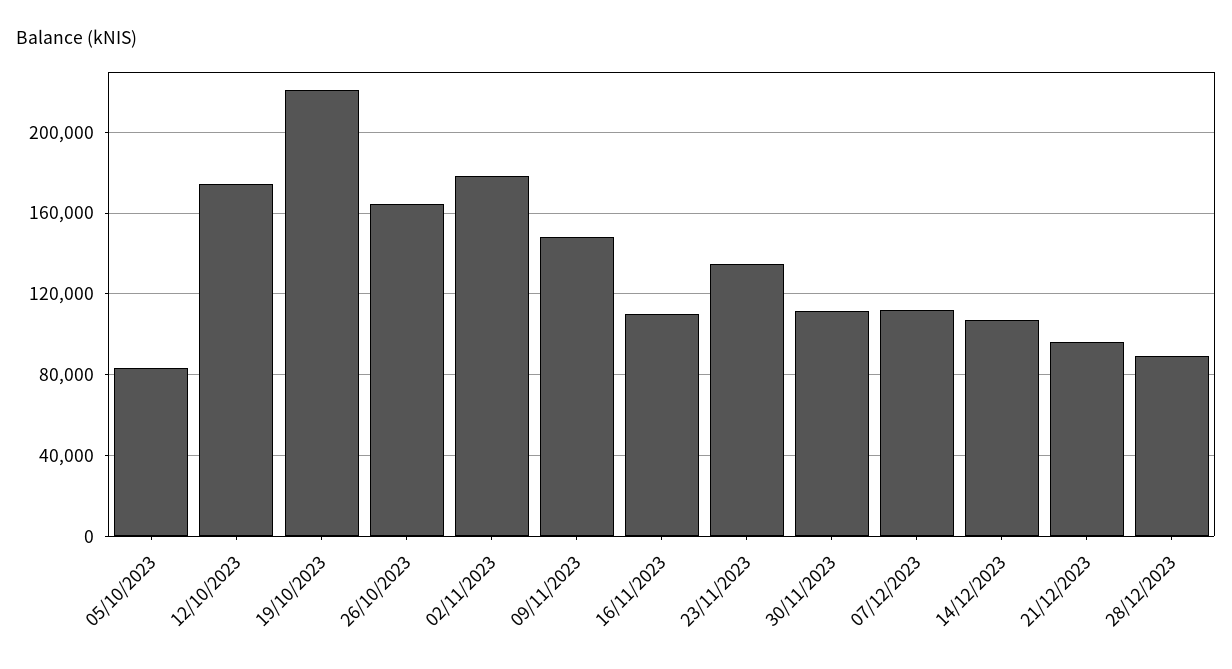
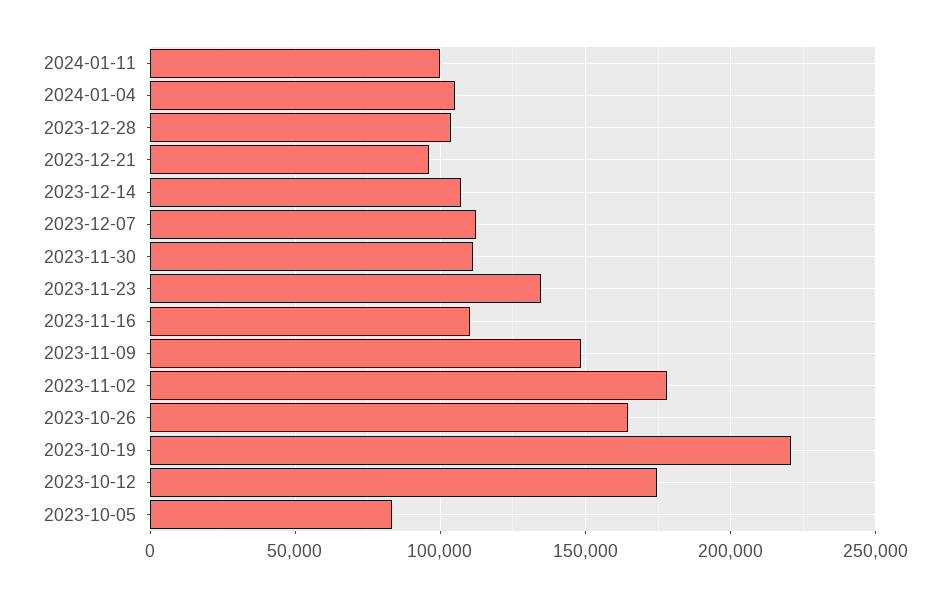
28/12/2023: 90000 -> 105000
2024-01-11: none -> 100000
2024-01-04: none -> 105000

